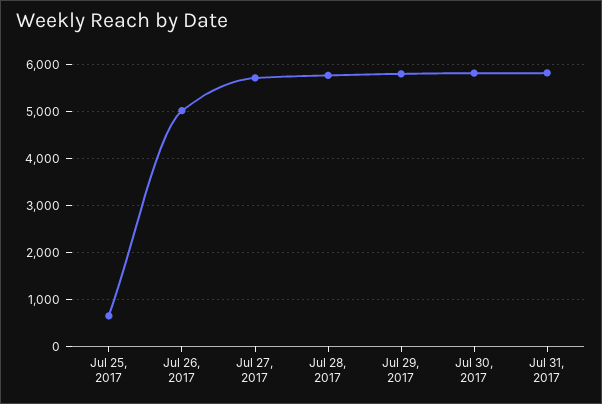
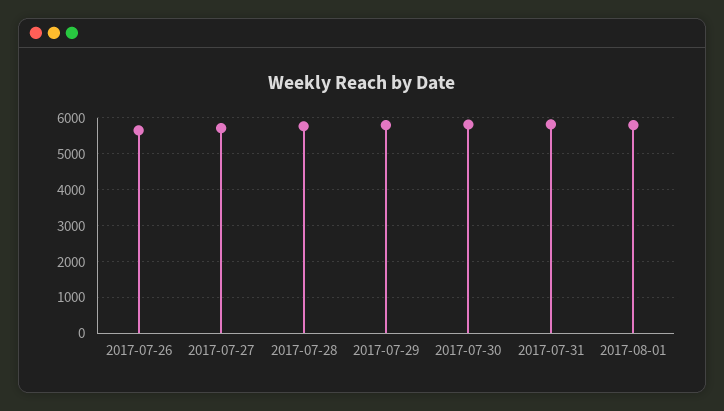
Jul 25, 2017: 600 -> none
Jul 26, 2017: 5000 -> 5600
2017-08-01: none -> 5800

